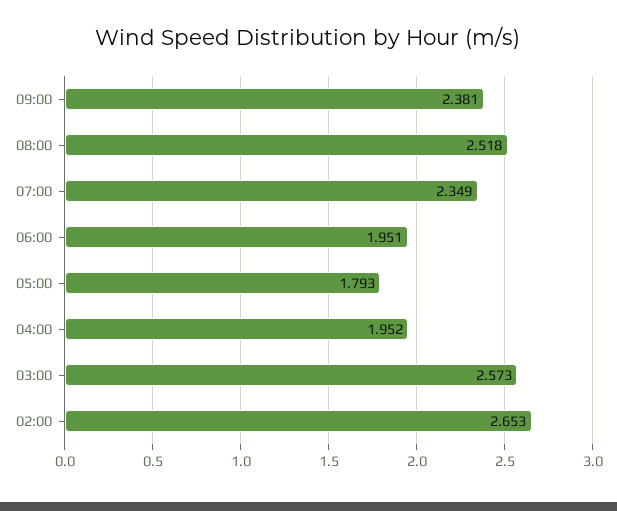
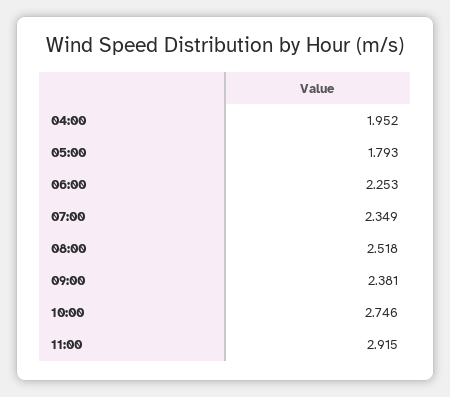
06:00: 1.951 -> 2.253
03:00: 2.573 -> none
02:00: 2.653 -> none
10:00: none -> 2.746
11:00: none -> 2.915

